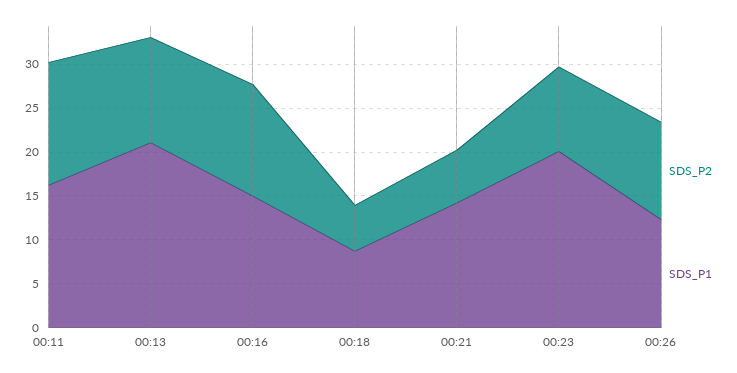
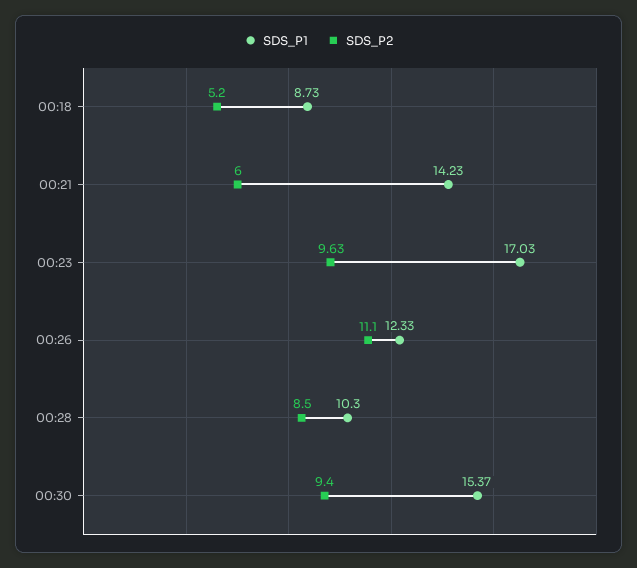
SDS_P2, 00:11: 14 -> none
SDS_P1, 00:11: 16 -> none
SDS_P2, 00:13: 12 -> none
SDS_P1, 00:13: 21 -> none
SDS_P2, 00:16: 13 -> none
SDS_P1, 00:16: 15 -> none
SDS_P1, 00:23: 20 -> 17.03
SDS_P1, 00:28: none -> 10.3
SDS_P2, 00:28: none -> 8.5
SDS_P1, 00:30: none -> 15.37
SDS_P2, 00:30: none -> 9.4

